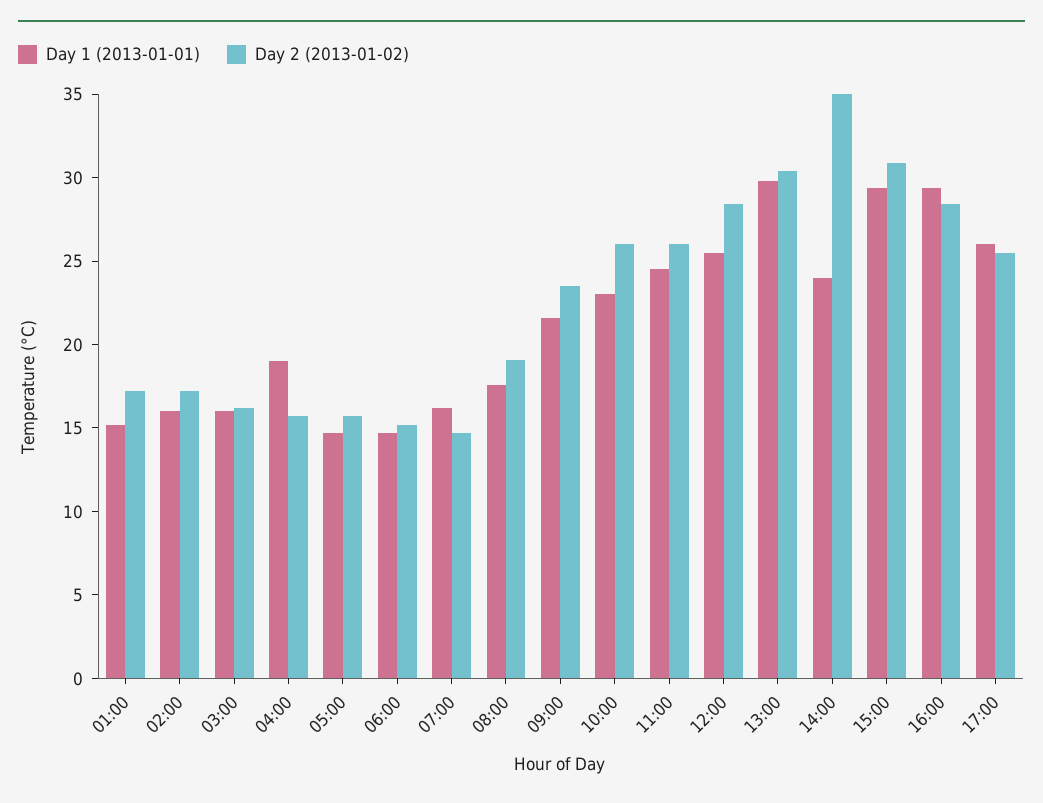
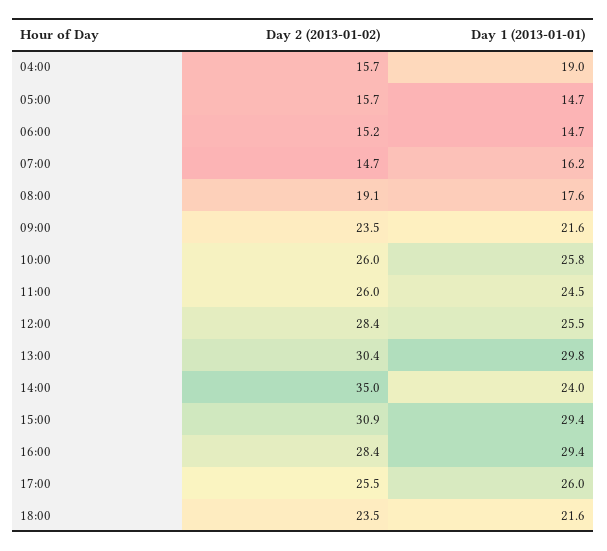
Day 1 (2013-01-01), 01:00: 15 -> none
Day 2 (2013-01-02), 01:00: 17 -> none
Day 1 (2013-01-01), 02:00: 16 -> none
Day 2 (2013-01-02), 02:00: 17 -> none
Day 1 (2013-01-01), 03:00: 16 -> none
Day 2 (2013-01-02), 03:00: 16 -> none
Day 1 (2013-01-01), 10:00: 23 -> 25.8
Day 2 (2013-01-02), 18:00: none -> 23.5
Day 1 (2013-01-01), 18:00: none -> 21.6

